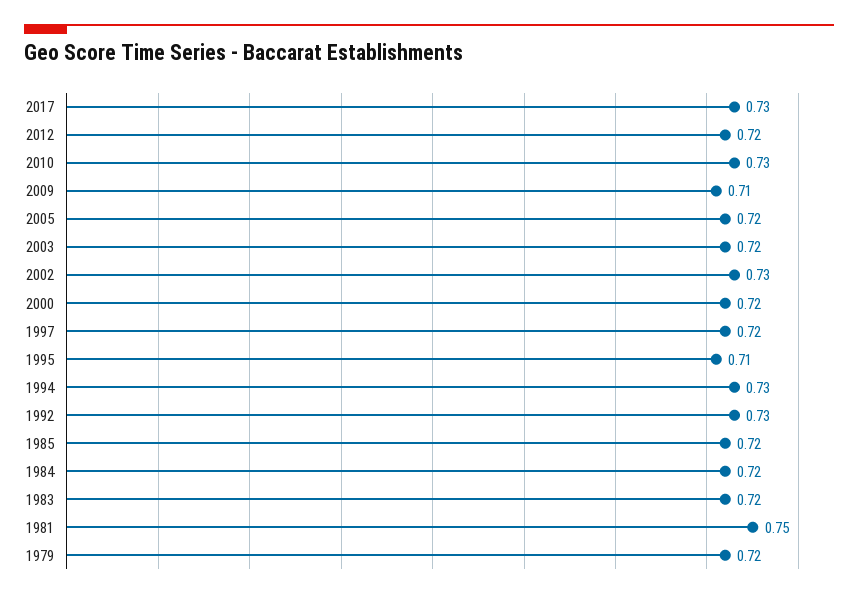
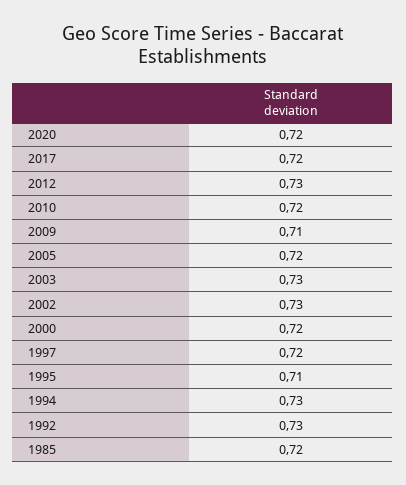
2017: 0.73 -> 0.72
2012: 0.72 -> 0.73
2010: 0.73 -> 0.72
2003: 0.72 -> 0.73
1984: 0.72 -> none
1983: 0.72 -> none
1981: 0.75 -> none
1979: 0.72 -> none
2020: none -> 0.72

